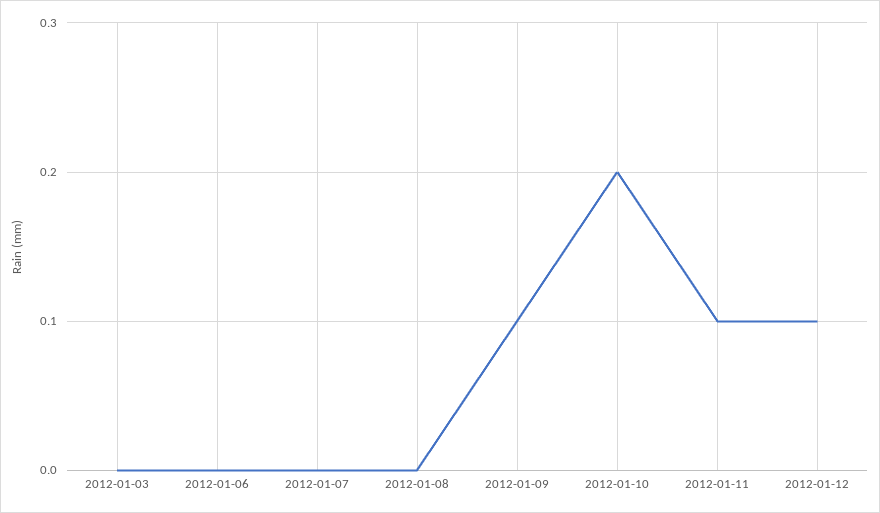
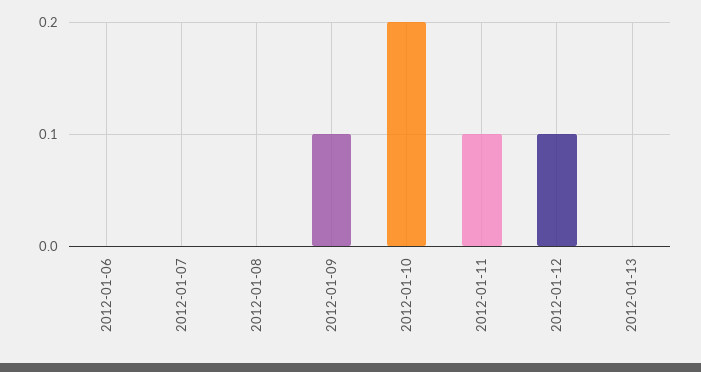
2012-01-03: 0 -> none
2012-01-13: none -> 0

